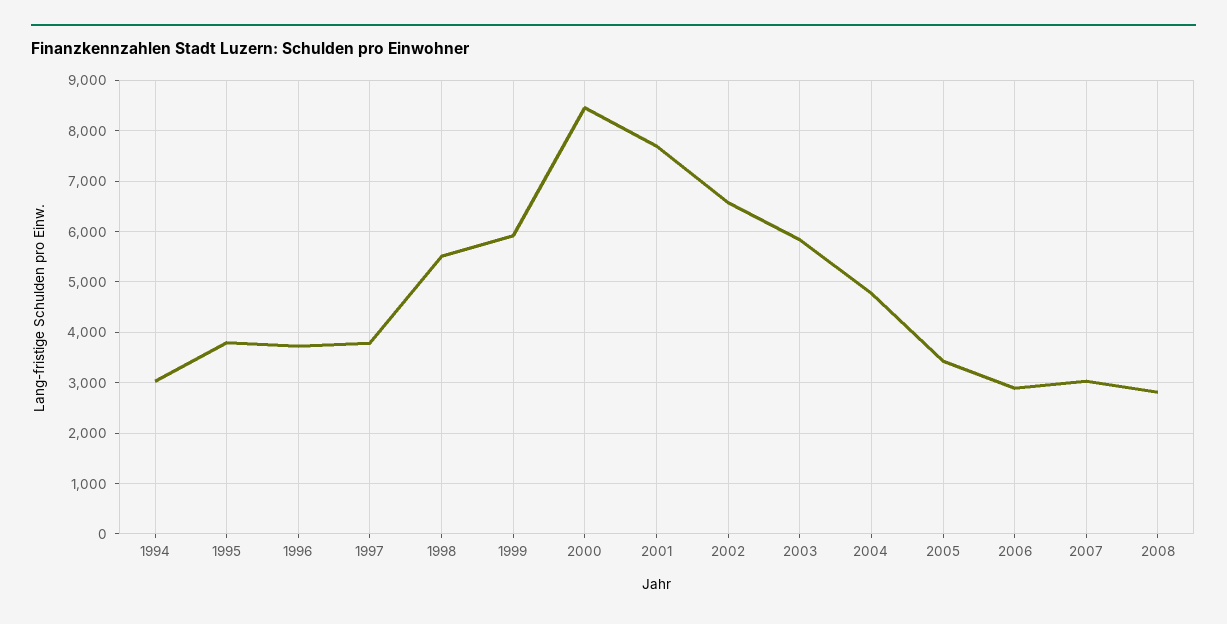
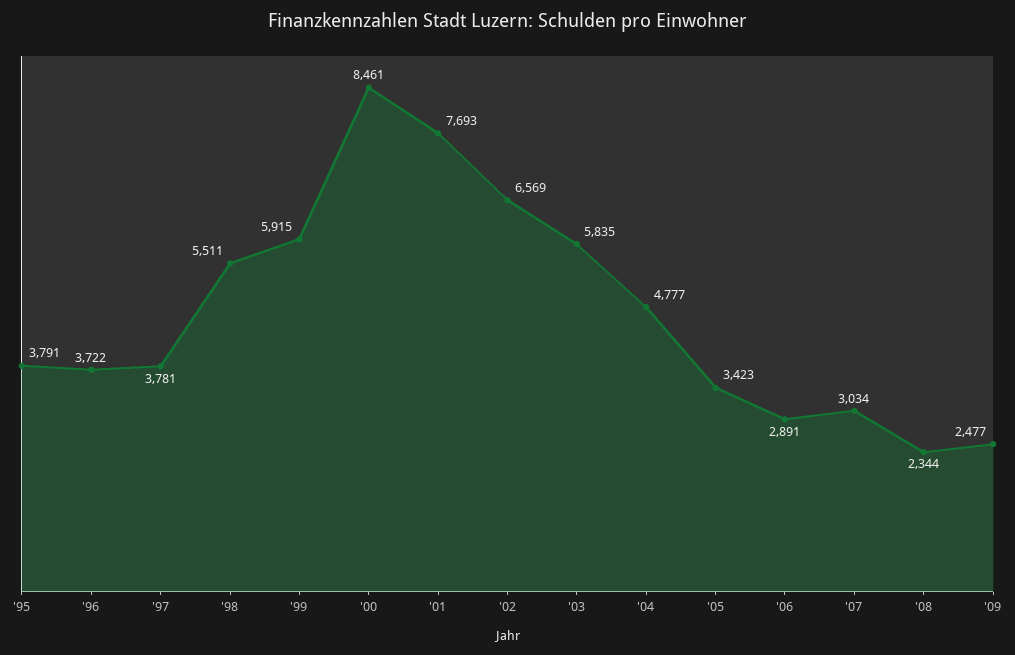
1994: 3000 -> none
2008: 2800 -> 2344
'09: none -> 2477

